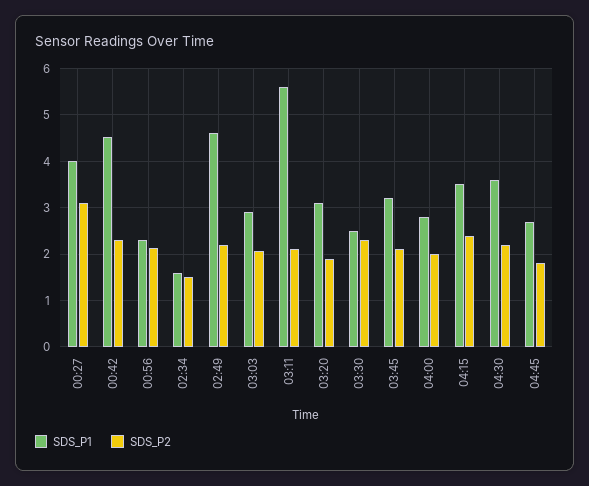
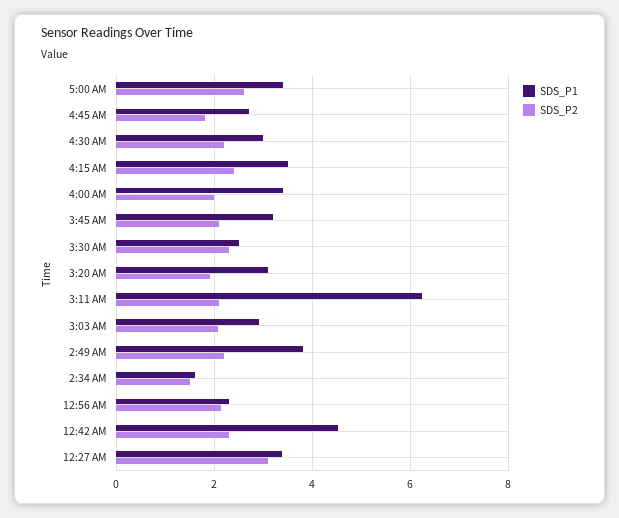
SDS_P1, 00:27: 4 -> 3.4
SDS_P1, 02:49: 4.6 -> 3.8
SDS_P1, 03:11: 5.6 -> 6.2
SDS_P1, 04:00: 2.8 -> 3.4
SDS_P1, 04:30: 3.6 -> 3
SDS_P1, 5:00 AM: none -> 3.4
SDS_P2, 5:00 AM: none -> 2.6

